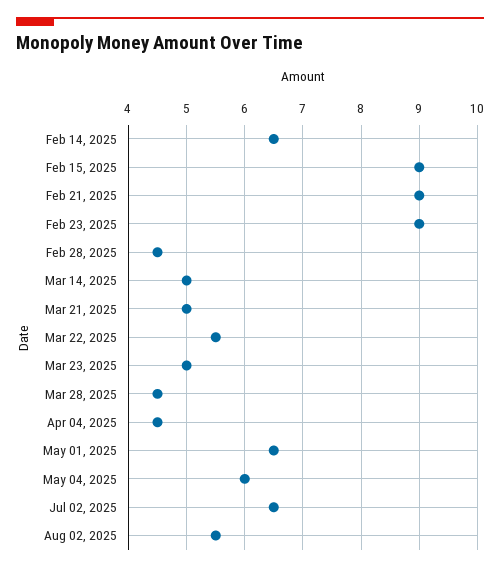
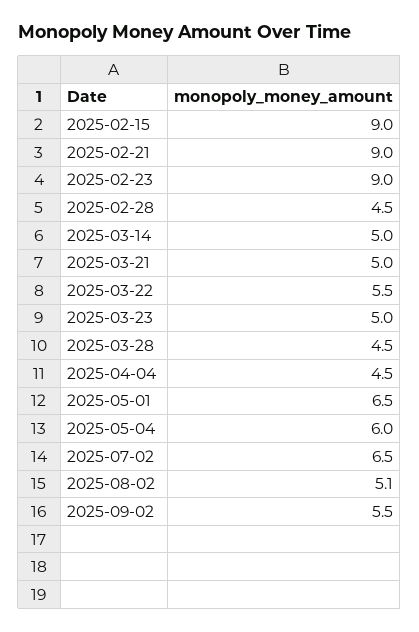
Feb 14, 2025: 6.5 -> none
Aug 02, 2025: 5.5 -> 5.1
2025-09-02: none -> 5.5

